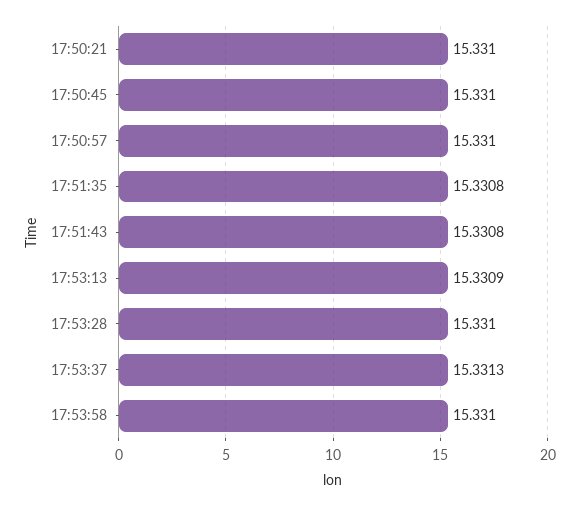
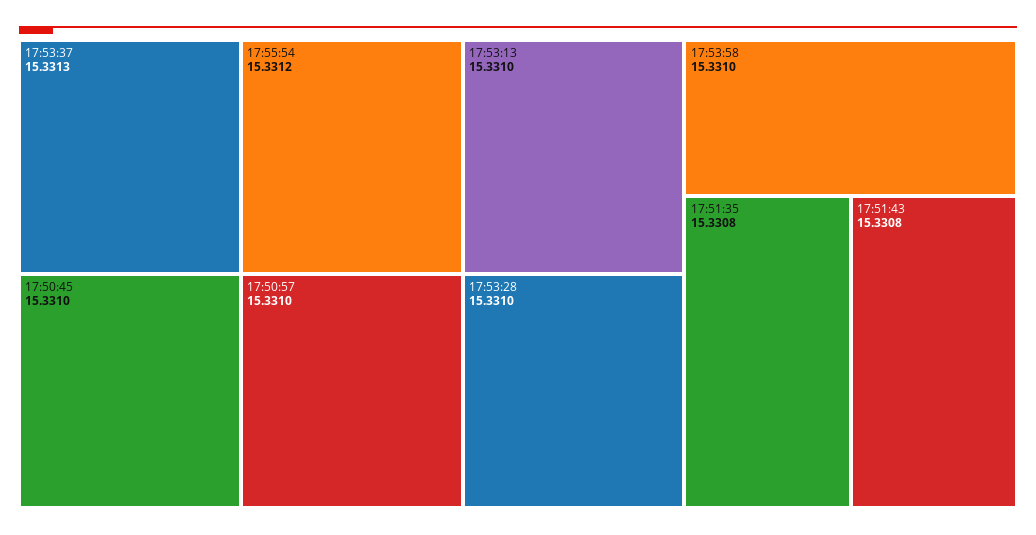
17:50:21: 15.331 -> none
17:53:13: 15.3309 -> 15.331
17:55:54: none -> 15.3312

